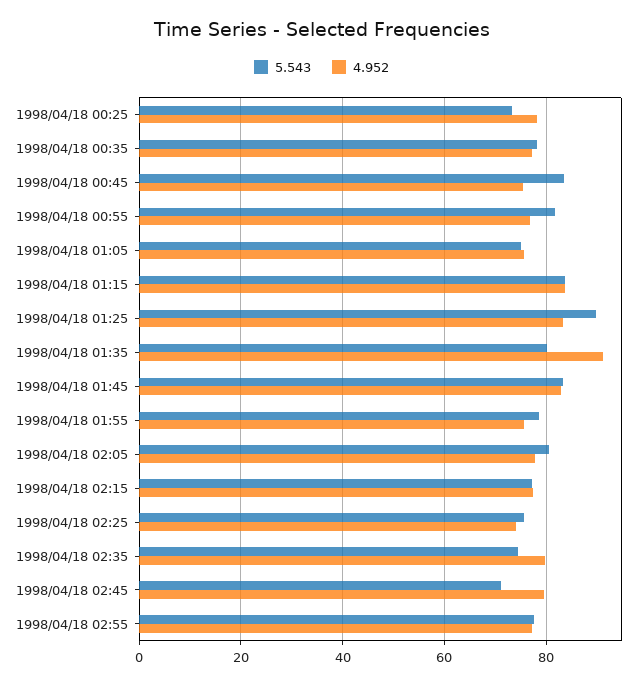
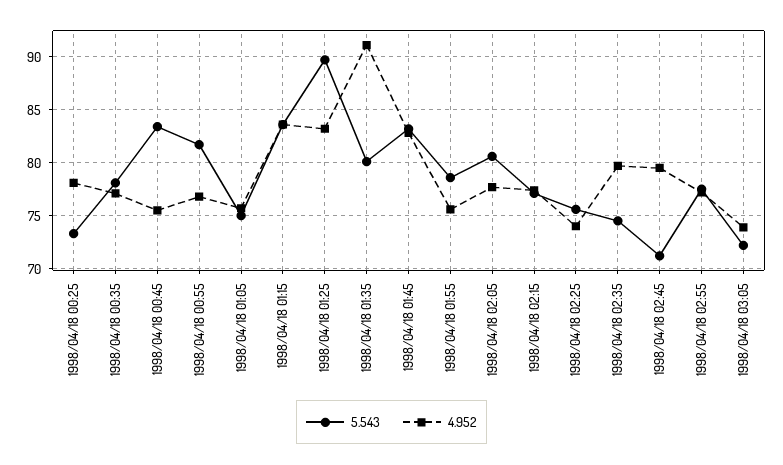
5.543, 1998/04/18 03:05: none -> 72
4.952, 1998/04/18 03:05: none -> 74

